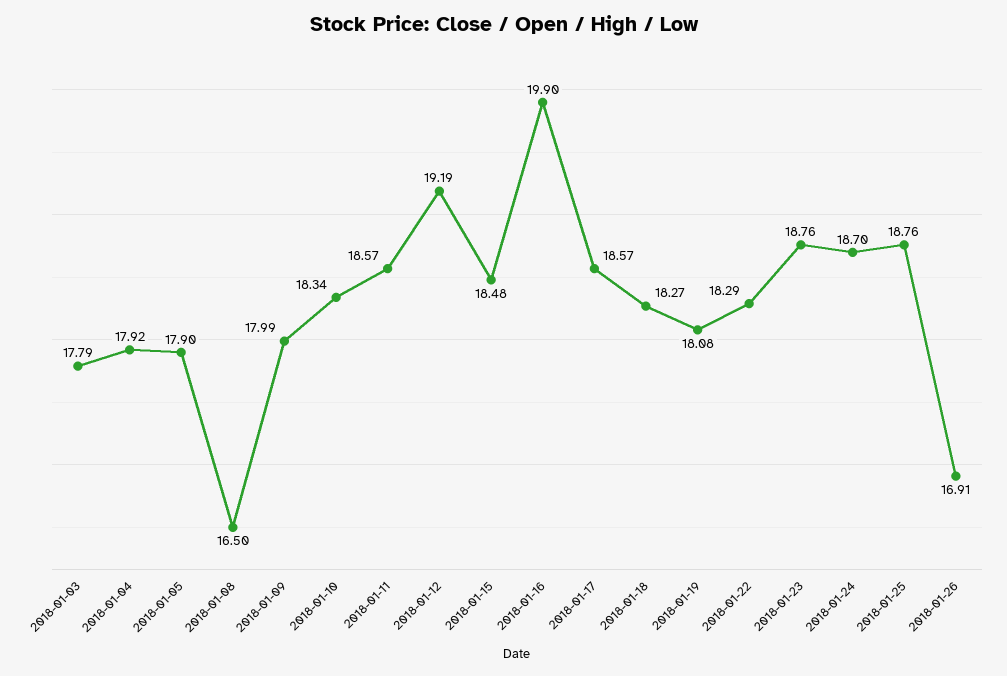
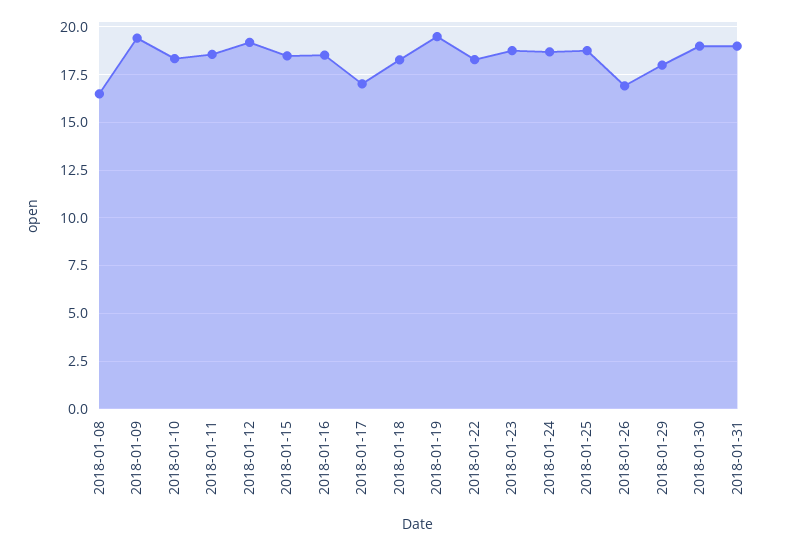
2018-01-03: 17.79 -> none
2018-01-04: 17.92 -> none
2018-01-05: 17.9 -> none
2018-01-09: 17.99 -> 19.5
2018-01-16: 19.9 -> 18.5
2018-01-17: 18.57 -> 17
2018-01-19: 18.08 -> 19.5
2018-01-29: none -> 18
2018-01-30: none -> 19
2018-01-31: none -> 19

